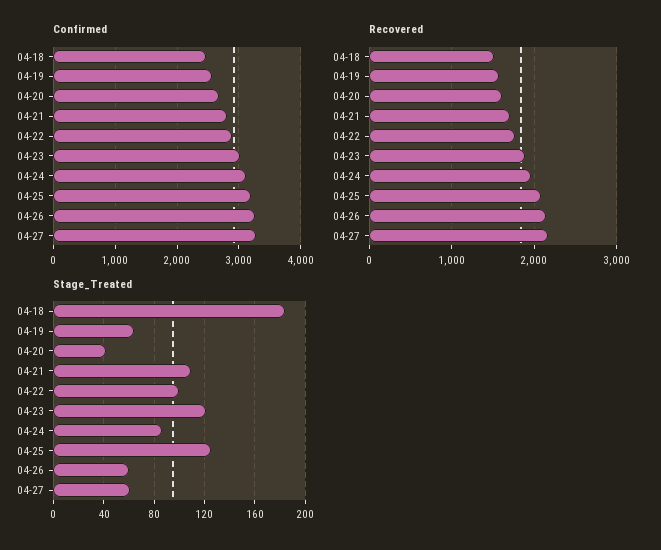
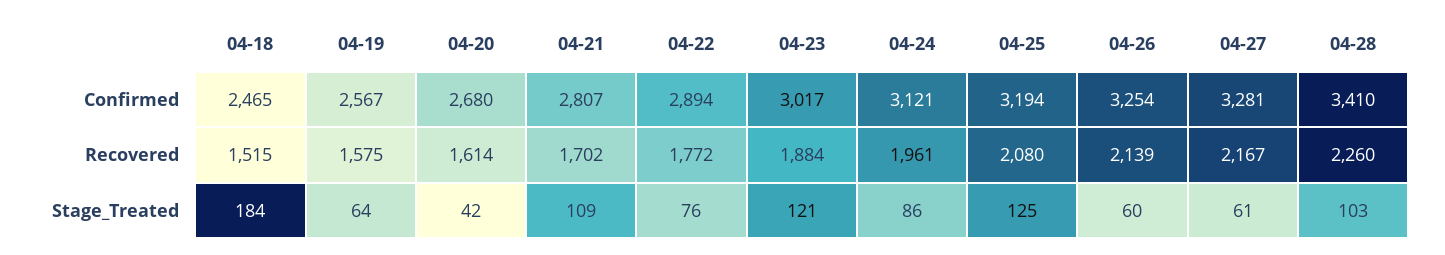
Stage_Treated, 04-22: 100 -> 76
Confirmed, 04-28: none -> 3410
Recovered, 04-28: none -> 2260
Stage_Treated, 04-28: none -> 103

